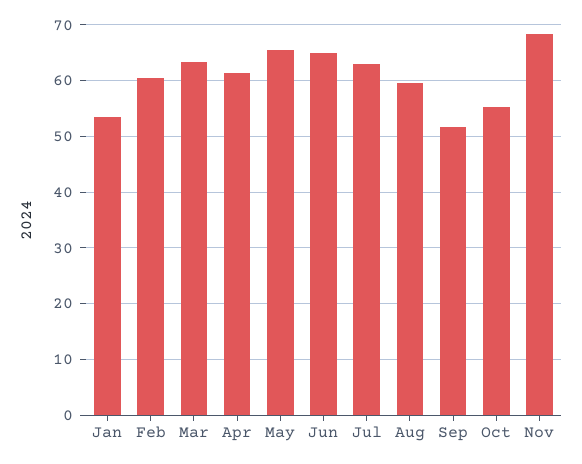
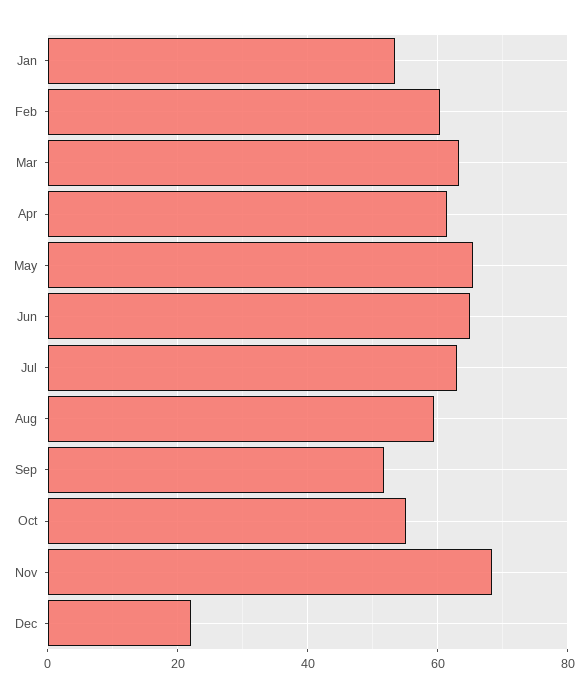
Dec: none -> 22

